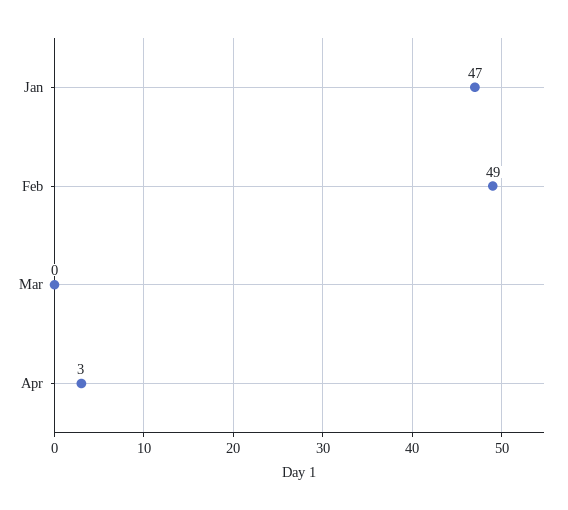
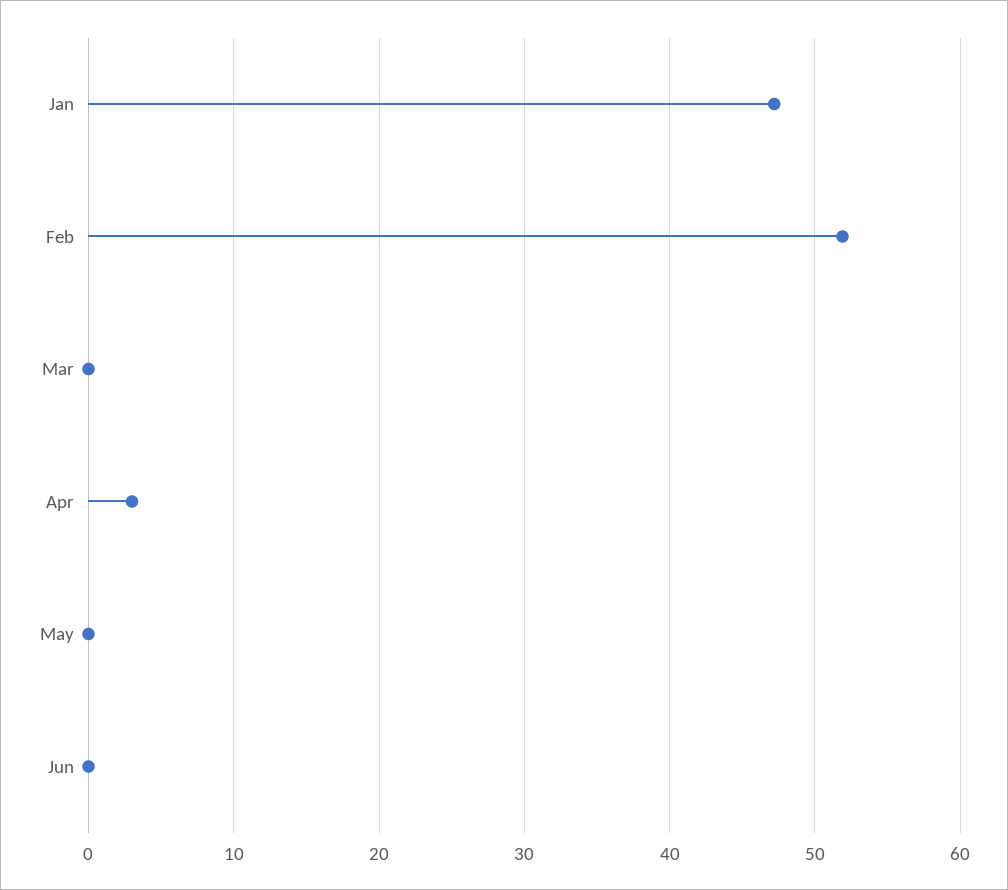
Feb: 49 -> 52
May: none -> 0
Jun: none -> 0

